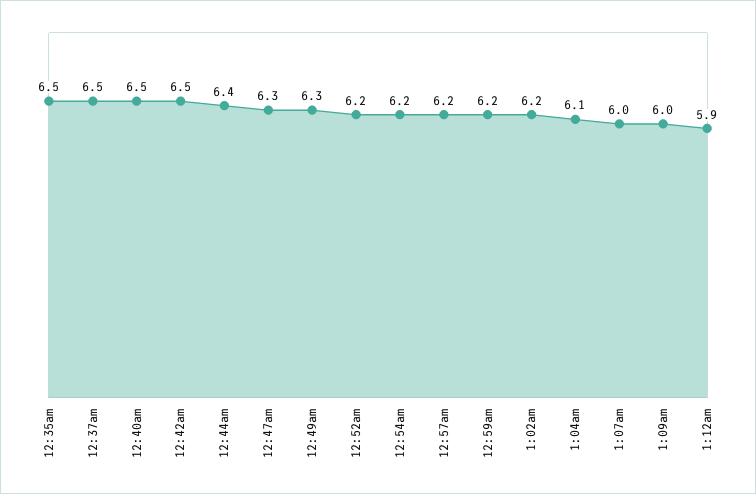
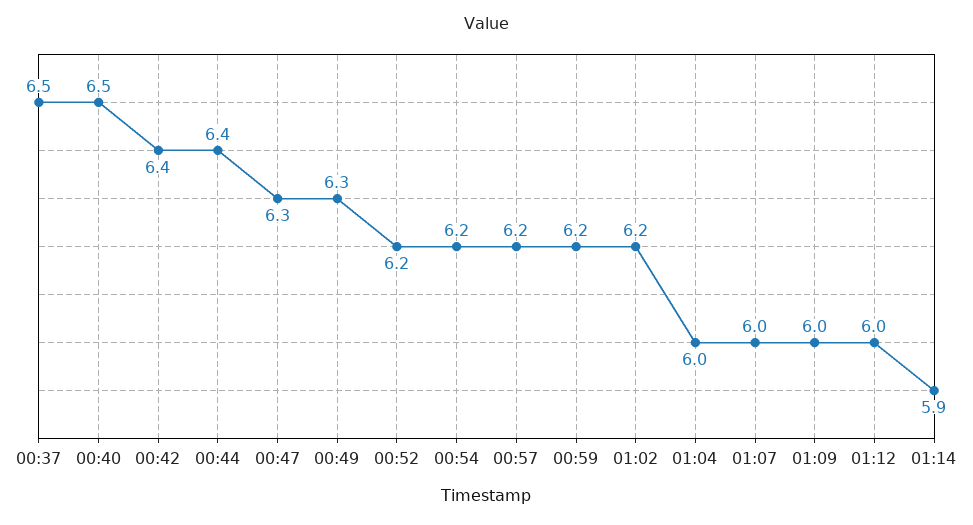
12:35am: 6.5 -> none
12:42am: 6.5 -> 6.4
1:04am: 6.1 -> 6
1:12am: 5.9 -> 6
01:14: none -> 5.9

